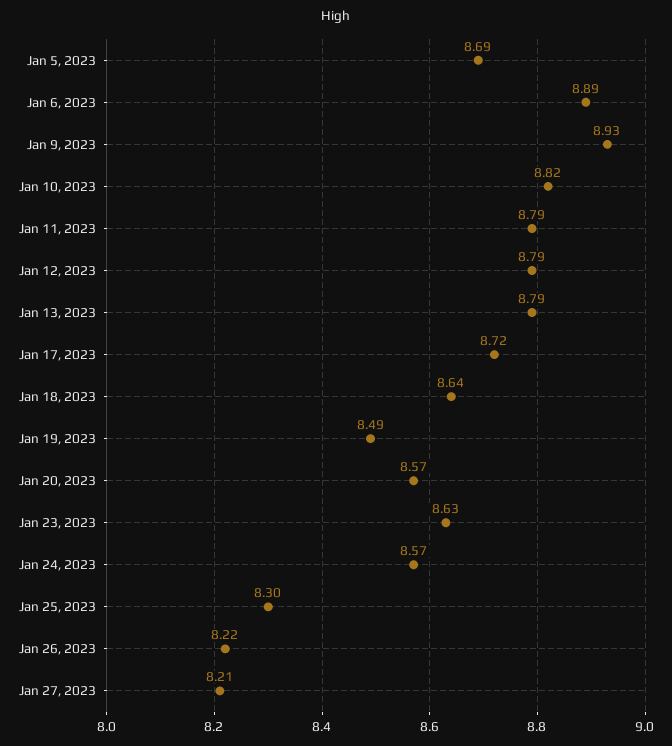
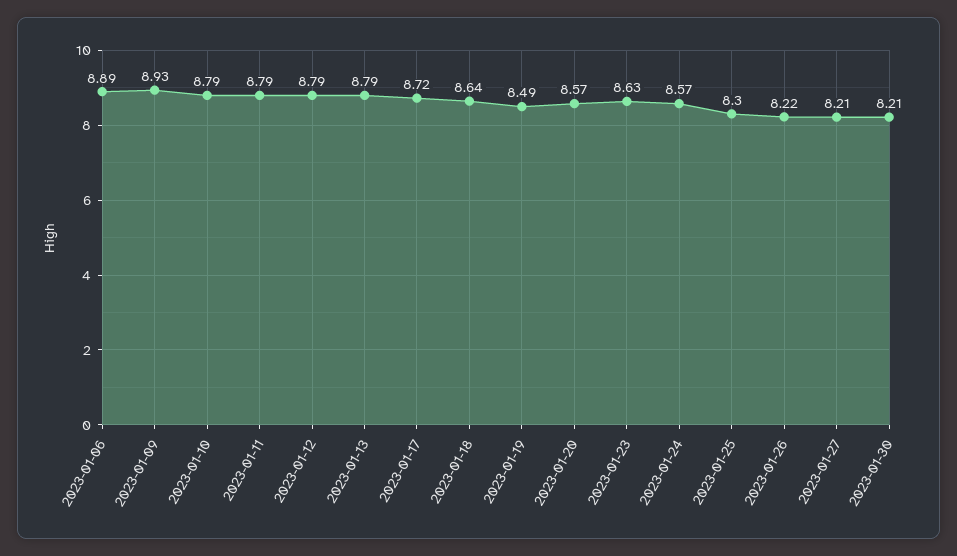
Jan 5, 2023: 8.69 -> none
Jan 10, 2023: 8.82 -> 8.79
2023-01-30: none -> 8.21

